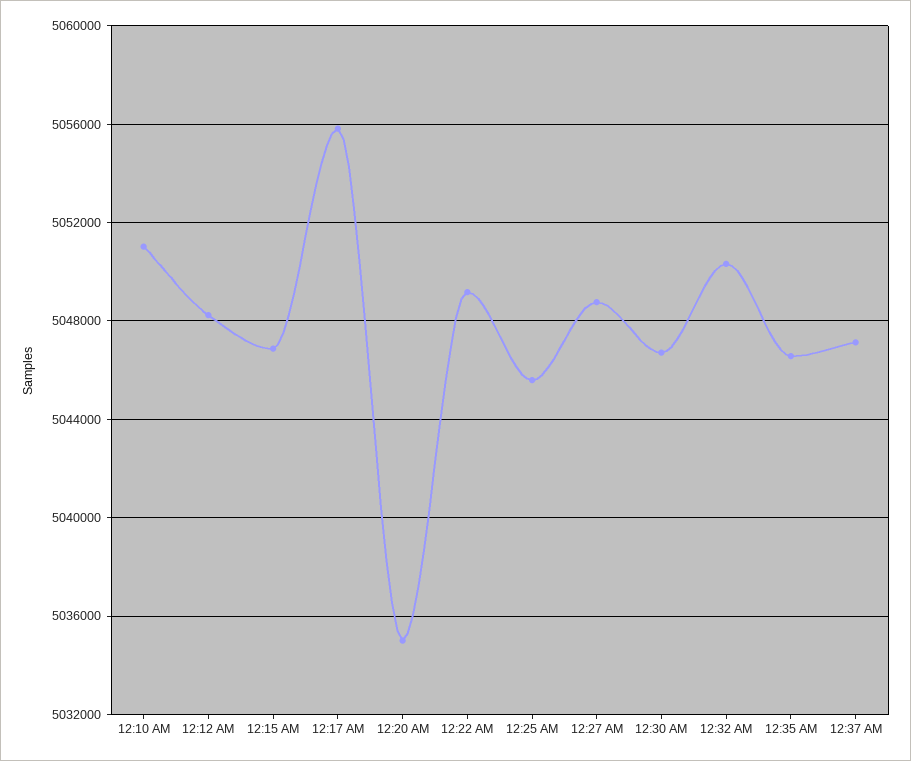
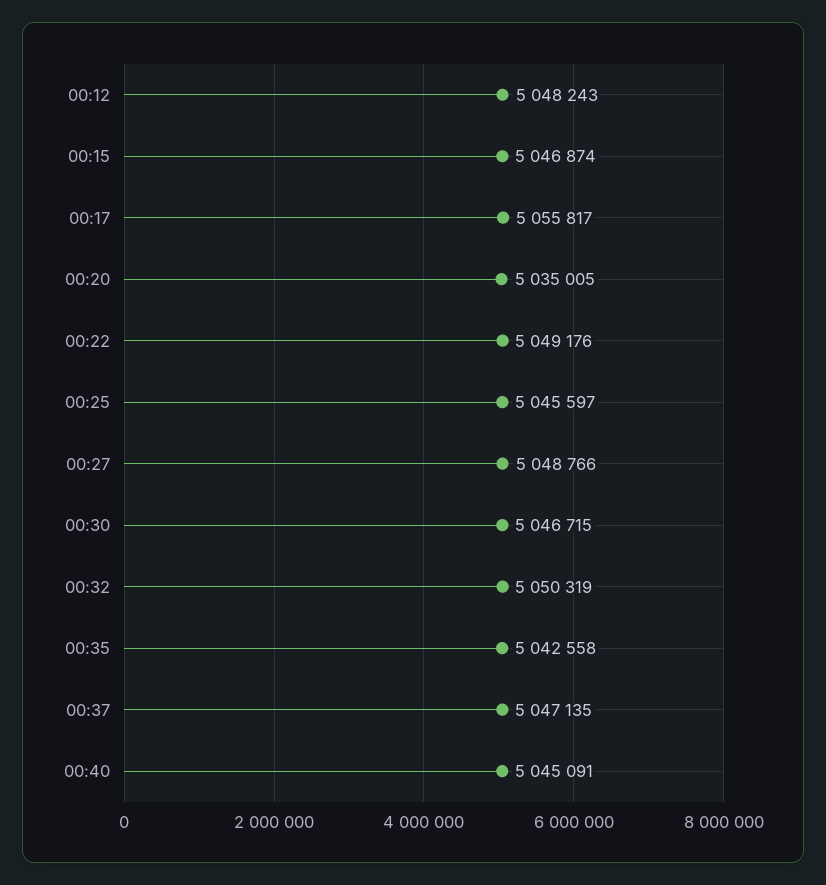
12:10 AM: 5051000 -> none
12:35 AM: 5046500 -> 5042558
00:40: none -> 5045091

